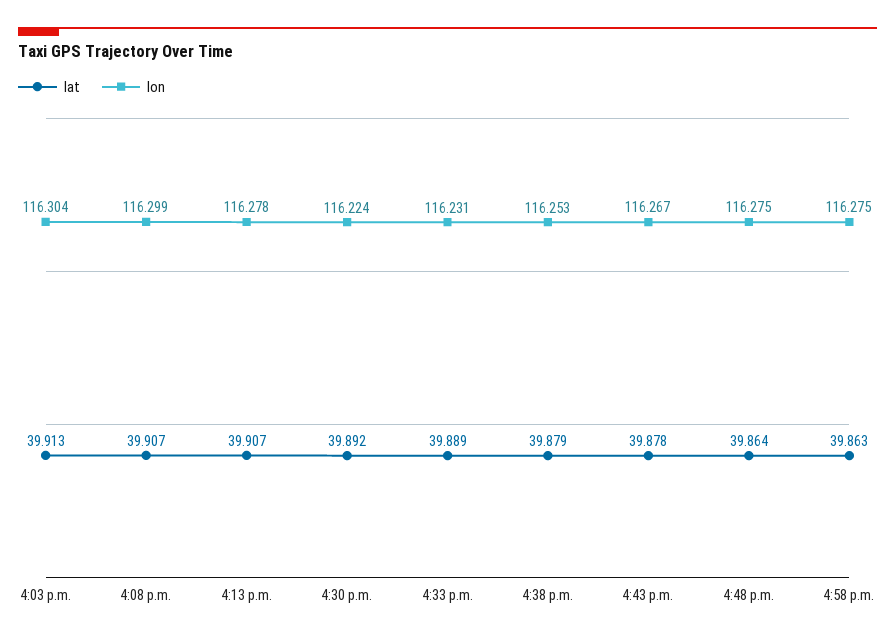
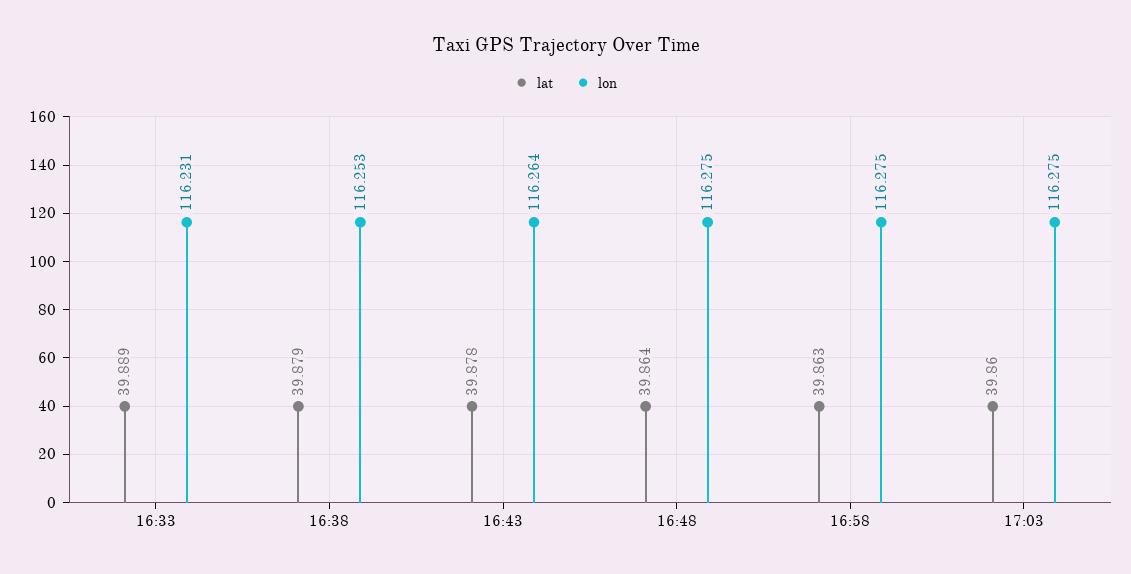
lat, 4:03 p.m.: 39.913 -> none
lon, 4:03 p.m.: 116.304 -> none
lat, 4:08 p.m.: 39.907 -> none
lon, 4:08 p.m.: 116.299 -> none
lat, 4:13 p.m.: 39.907 -> none
lon, 4:13 p.m.: 116.278 -> none
lat, 4:30 p.m.: 39.892 -> none
lon, 4:30 p.m.: 116.224 -> none
lon, 4:43 p.m.: 116.267 -> 116.264
lat, 17:03: none -> 39.86
lon, 17:03: none -> 116.275

